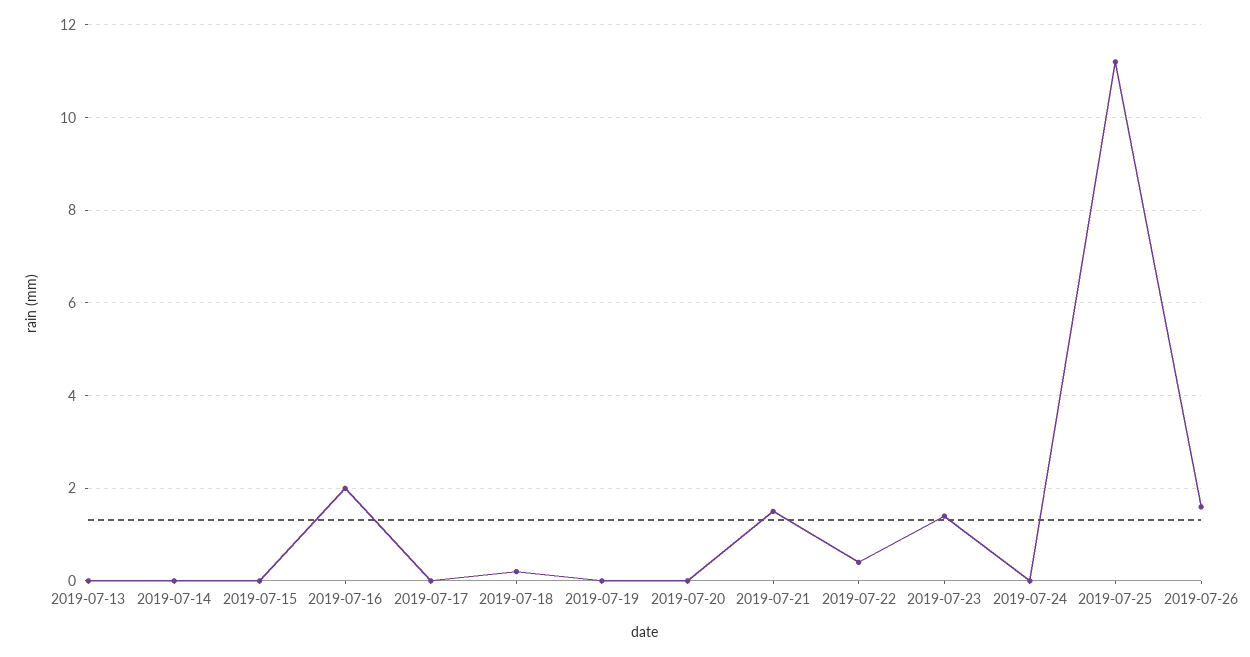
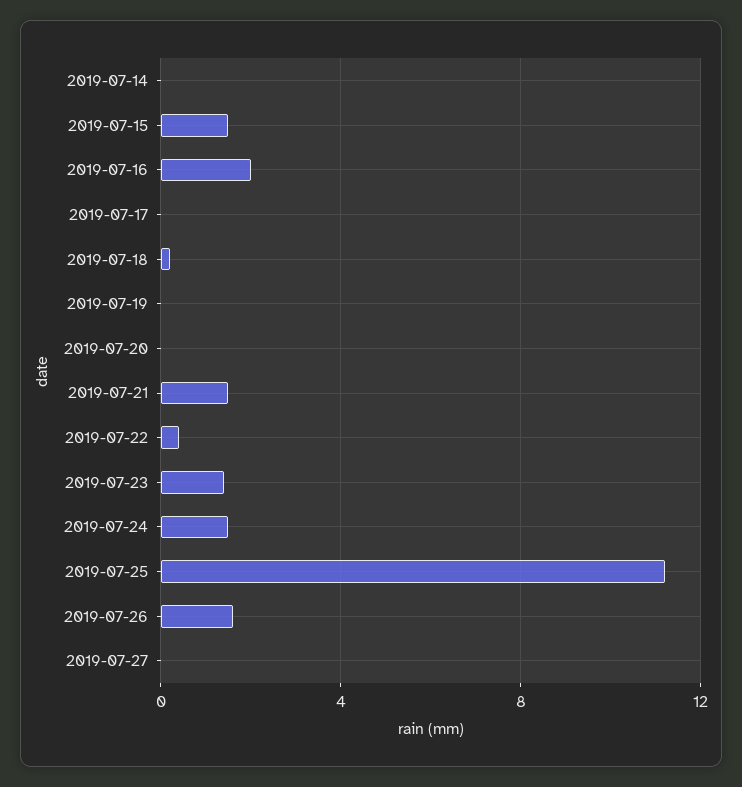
2019-07-13: 0 -> none
2019-07-15: 0 -> 1.5
2019-07-24: 0 -> 1.5
2019-07-27: none -> 0

